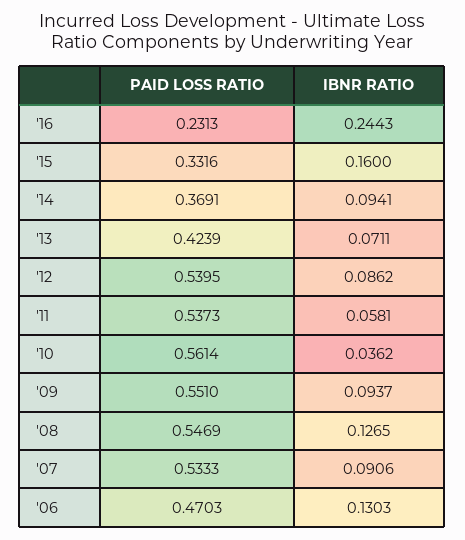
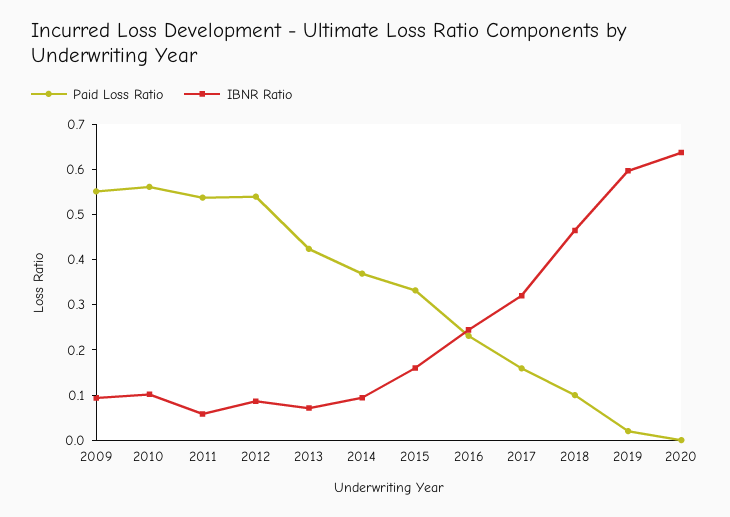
IBNR RATIO, '10: 0.0362 -> 0.1
PAID LOSS RATIO, '08: 0.5469 -> none
IBNR RATIO, '08: 0.1265 -> none
PAID LOSS RATIO, '07: 0.5333 -> none
IBNR RATIO, '07: 0.0906 -> none
PAID LOSS RATIO, '06: 0.4703 -> none
IBNR RATIO, '06: 0.1303 -> none
PAID LOSS RATIO, 2017: none -> 0.16
IBNR RATIO, 2017: none -> 0.32
PAID LOSS RATIO, 2018: none -> 0.1
IBNR RATIO, 2018: none -> 0.46
PAID LOSS RATIO, 2019: none -> 0.02
IBNR RATIO, 2019: none -> 0.6
PAID LOSS RATIO, 2020: none -> 0
IBNR RATIO, 2020: none -> 0.64

